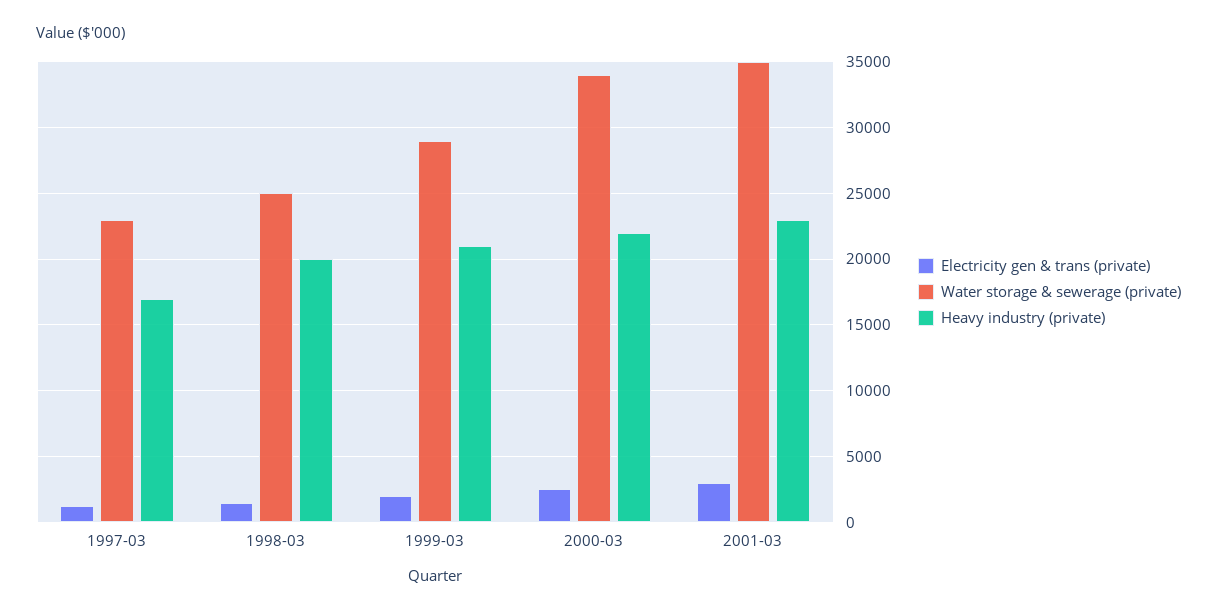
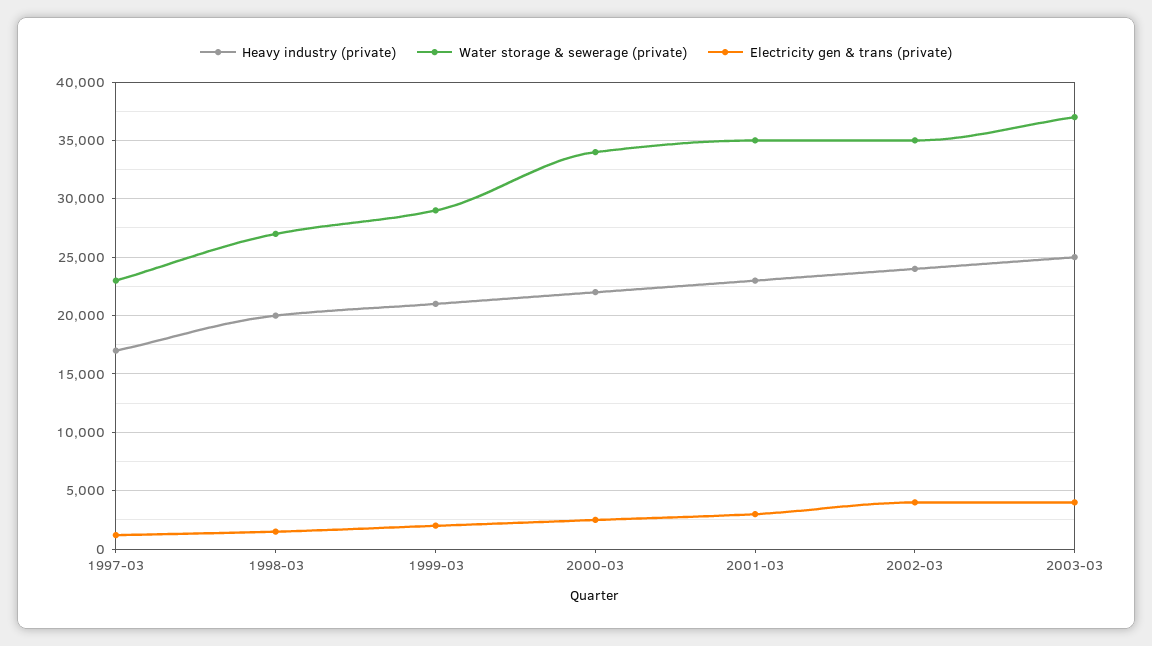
Water storage & sewerage (private), 1998-03: 25000 -> 27000
Heavy industry (private), 2002-03: none -> 24000
Water storage & sewerage (private), 2002-03: none -> 35000
Electricity gen & trans (private), 2002-03: none -> 4000
Heavy industry (private), 2003-03: none -> 25000
Water storage & sewerage (private), 2003-03: none -> 37000
Electricity gen & trans (private), 2003-03: none -> 4000

